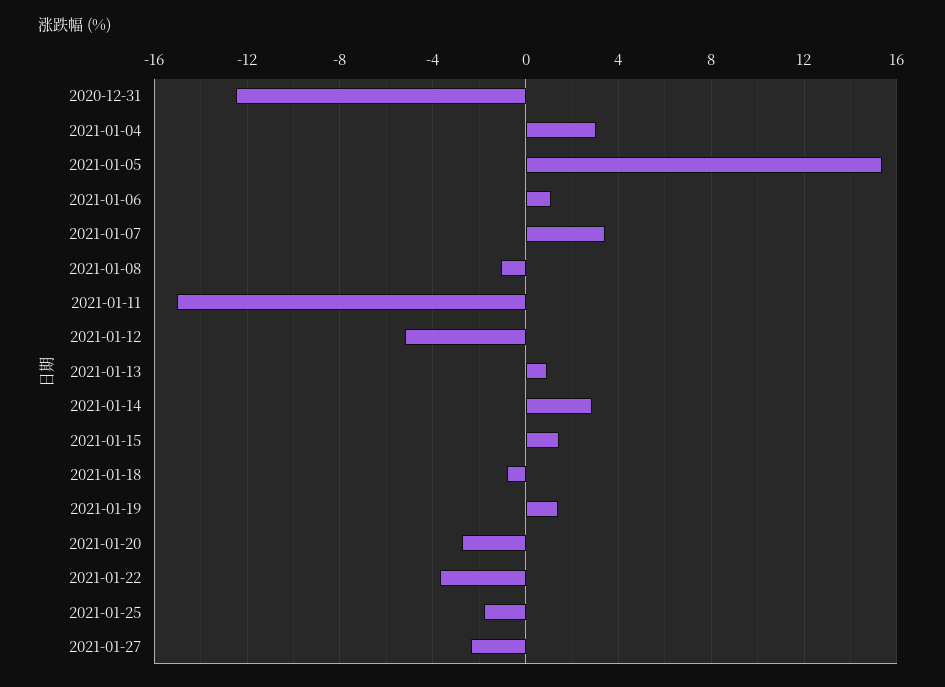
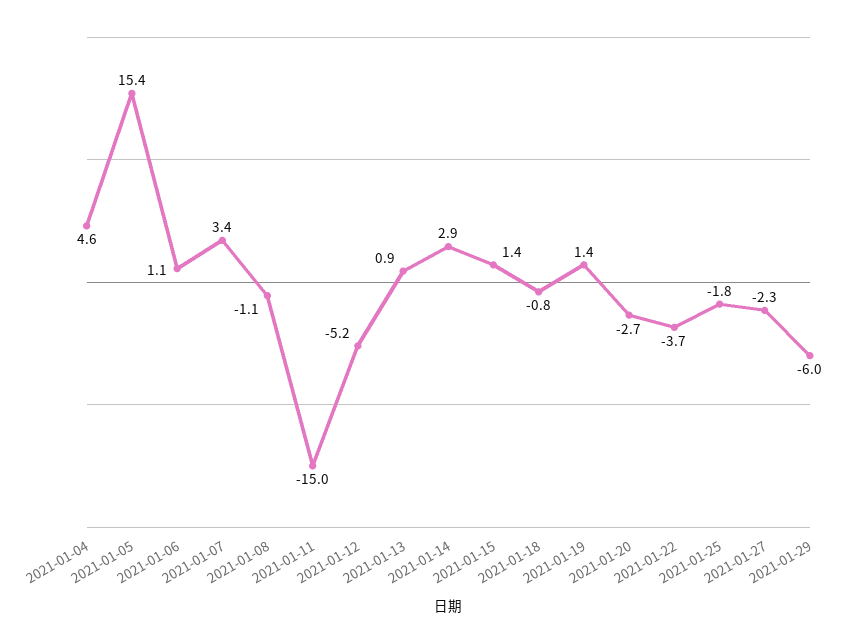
2020-12-31: -12.5 -> none
2021-01-04: 3 -> 4.6
2021-01-29: none -> -6

